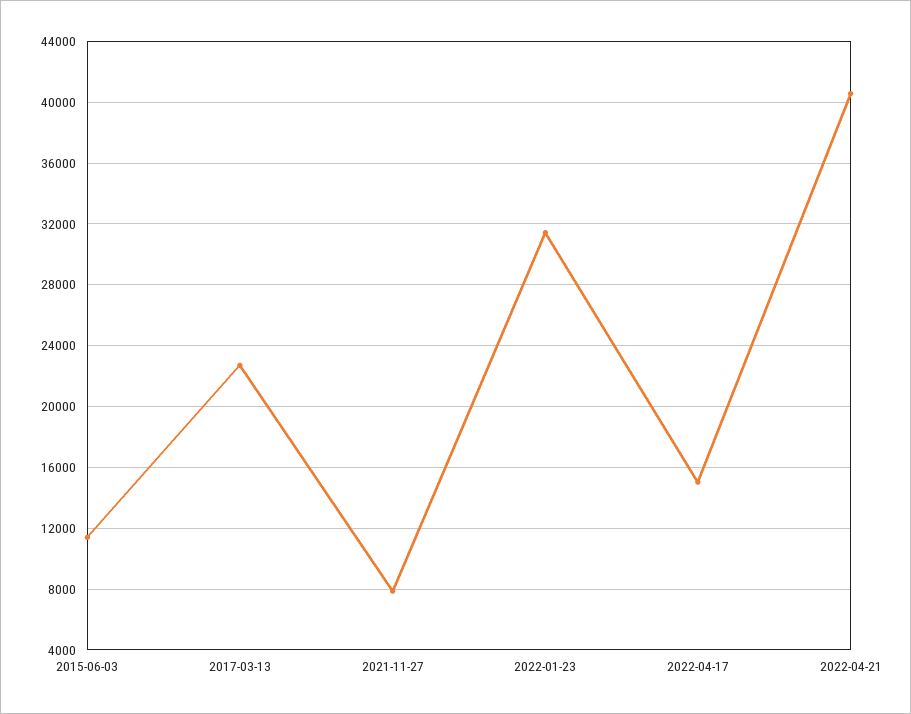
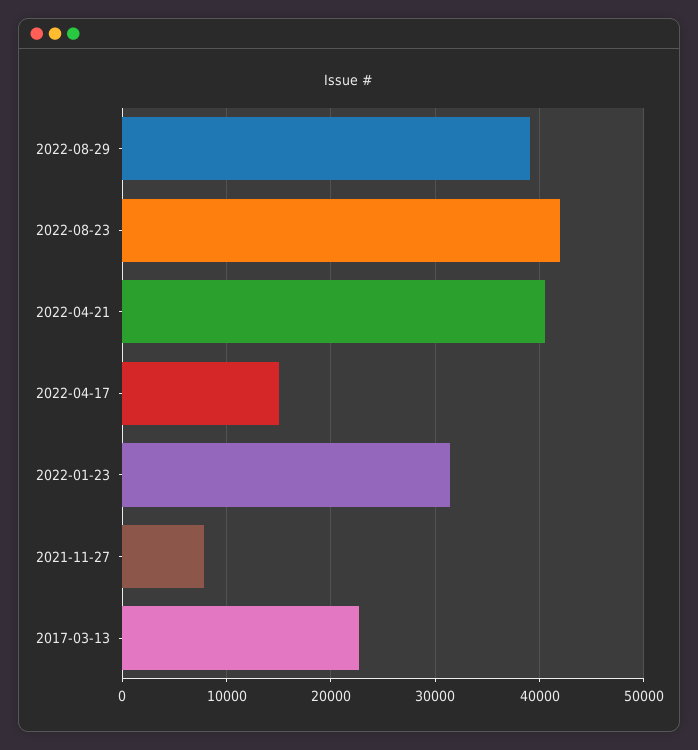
2015-06-03: 11500 -> none
2022-08-29: none -> 39000
2022-08-23: none -> 42000

